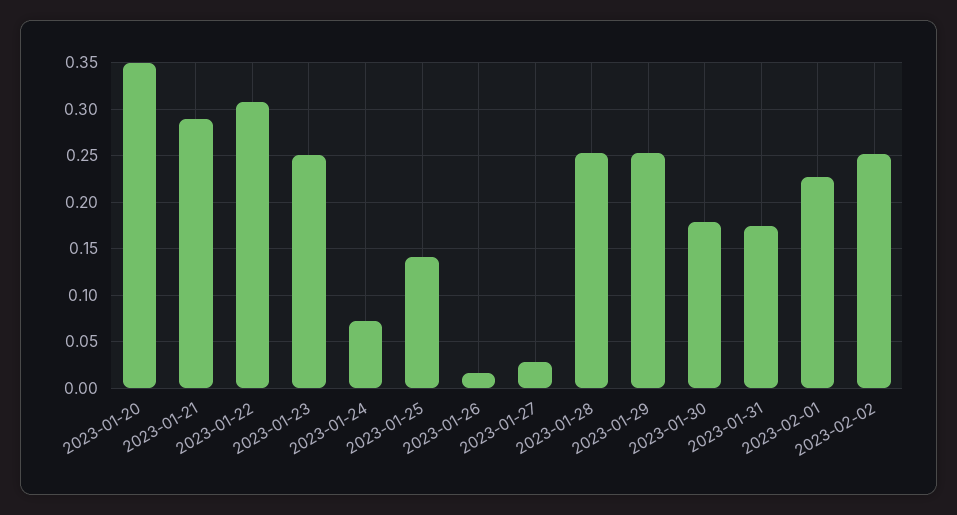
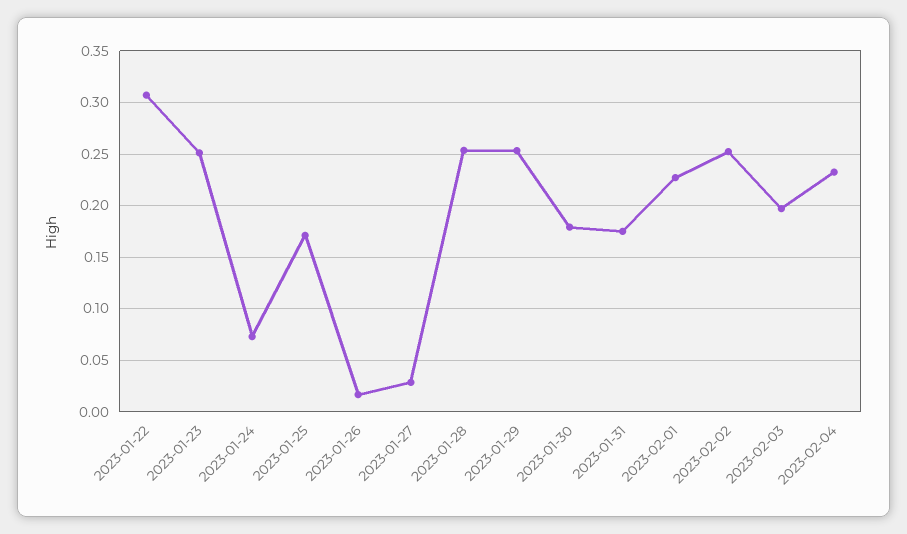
2023-01-20: 0.35 -> none
2023-01-21: 0.29 -> none
2023-01-25: 0.14 -> 0.17
2023-02-03: none -> 0.2
2023-02-04: none -> 0.23

